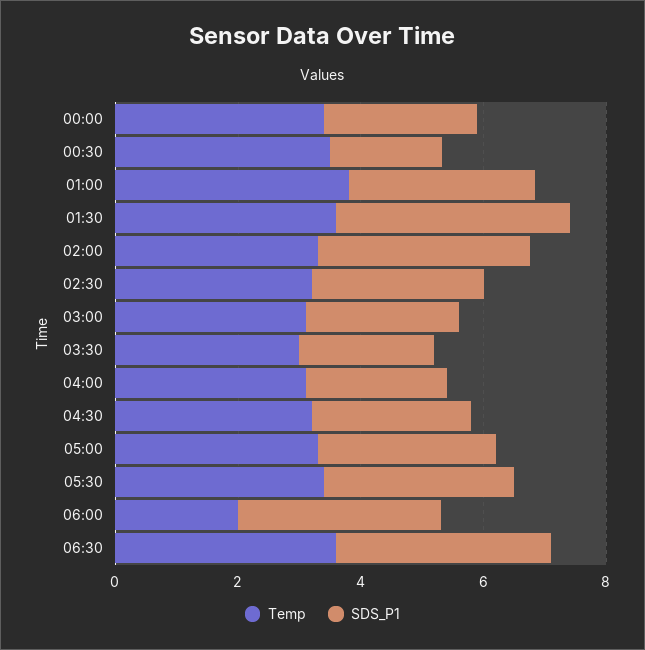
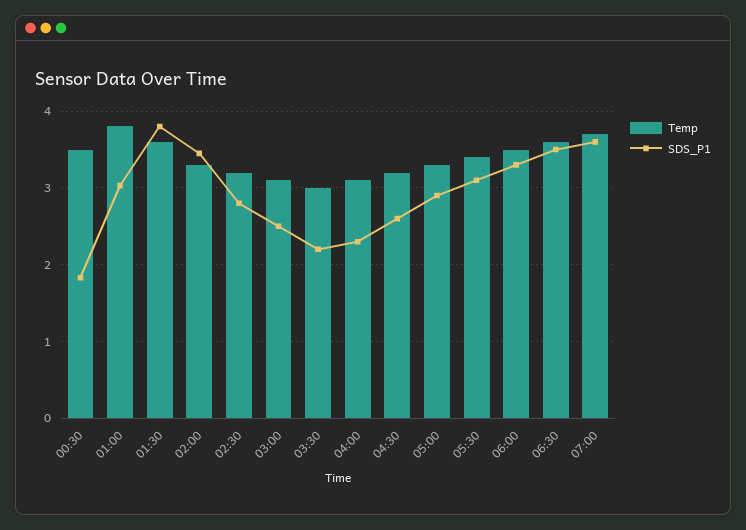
Temp, 00:00: 3.5 -> none
SDS_P1, 00:00: 2.5 -> none
Temp, 06:00: 2 -> 3.5
Temp, 07:00: none -> 3.7
SDS_P1, 07:00: none -> 3.6

